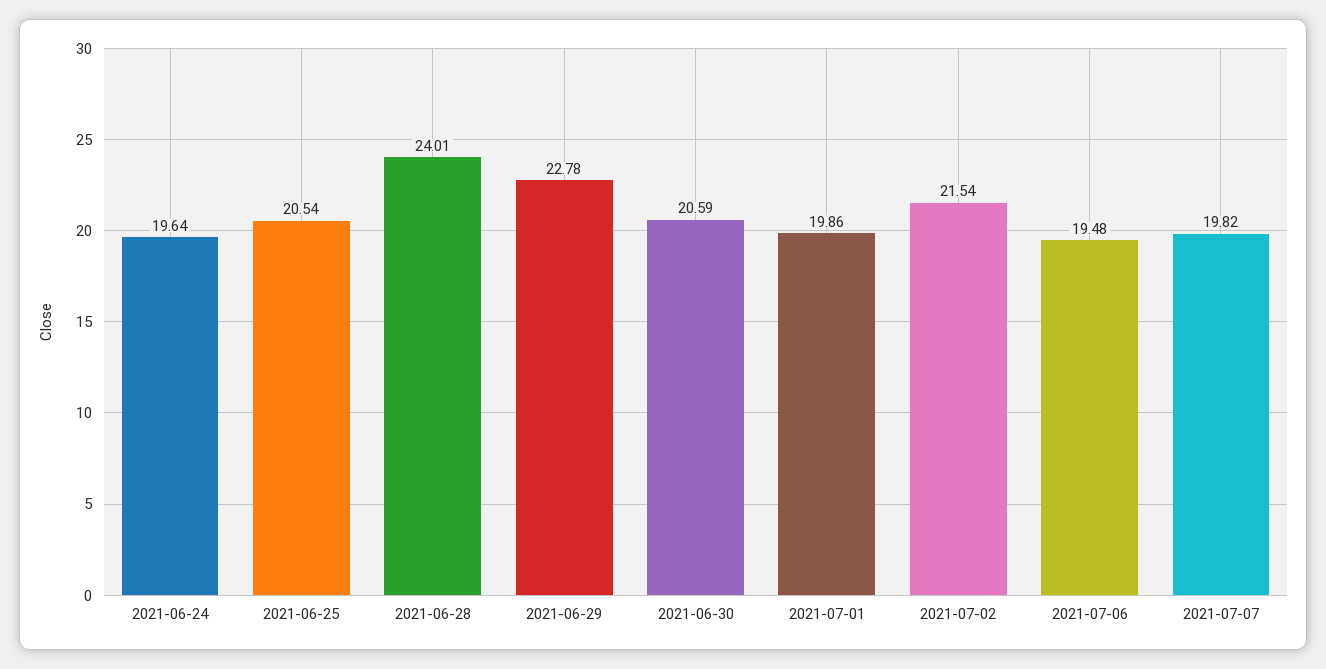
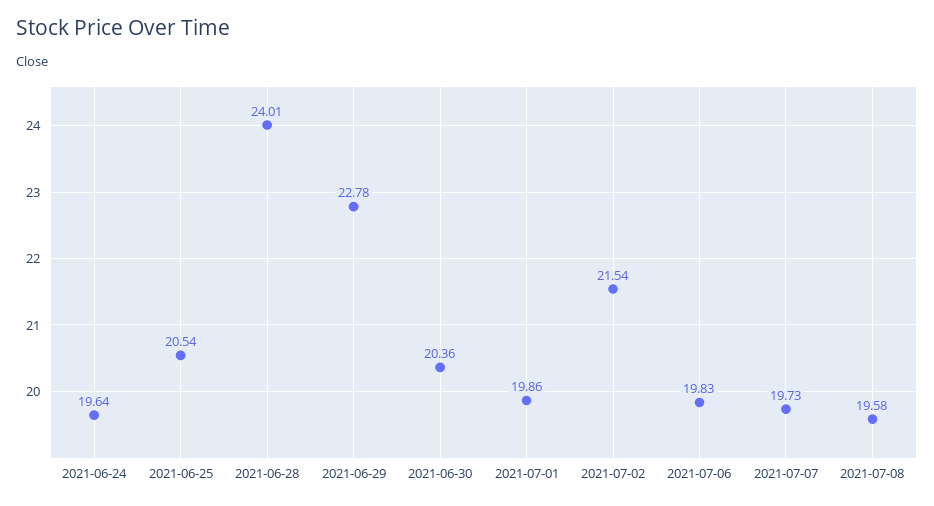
2021-06-30: 20.59 -> 20.36
2021-07-06: 19.48 -> 19.83
2021-07-07: 19.82 -> 19.73
2021-07-08: none -> 19.58

